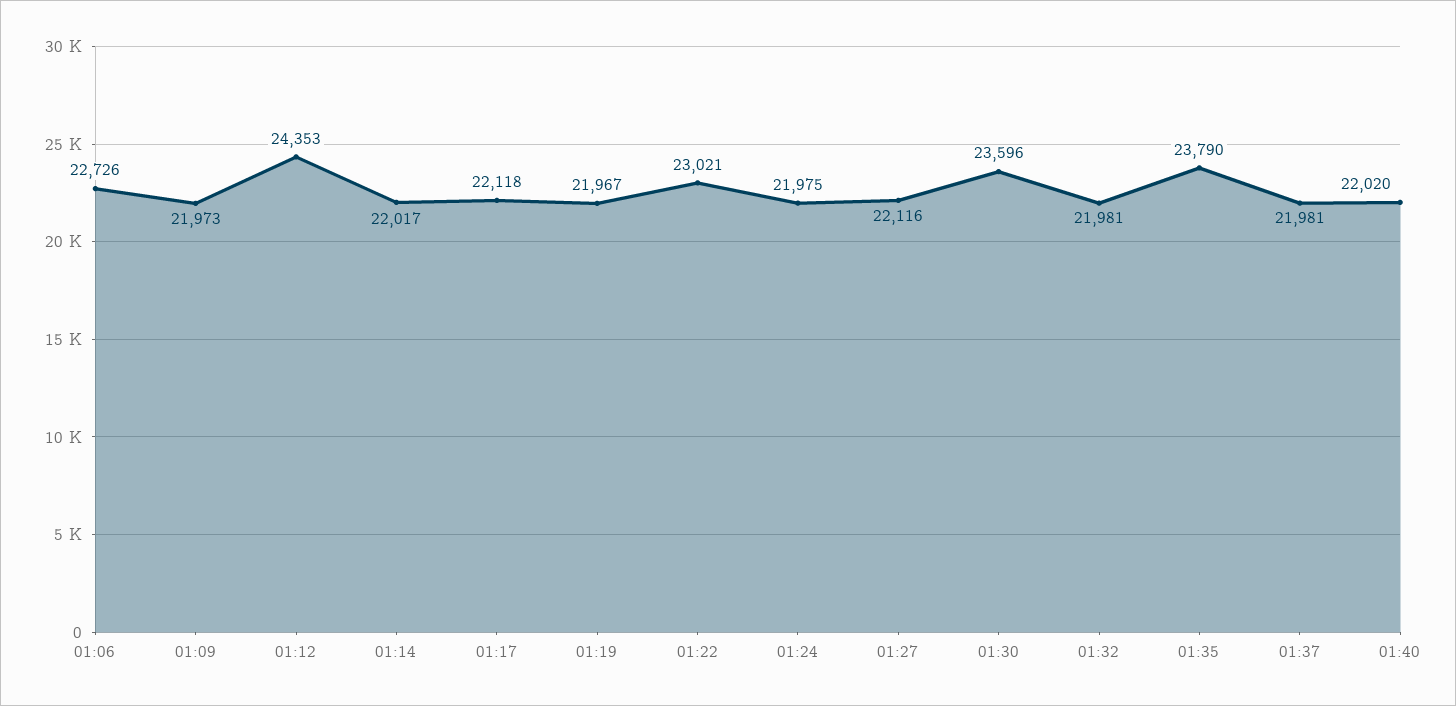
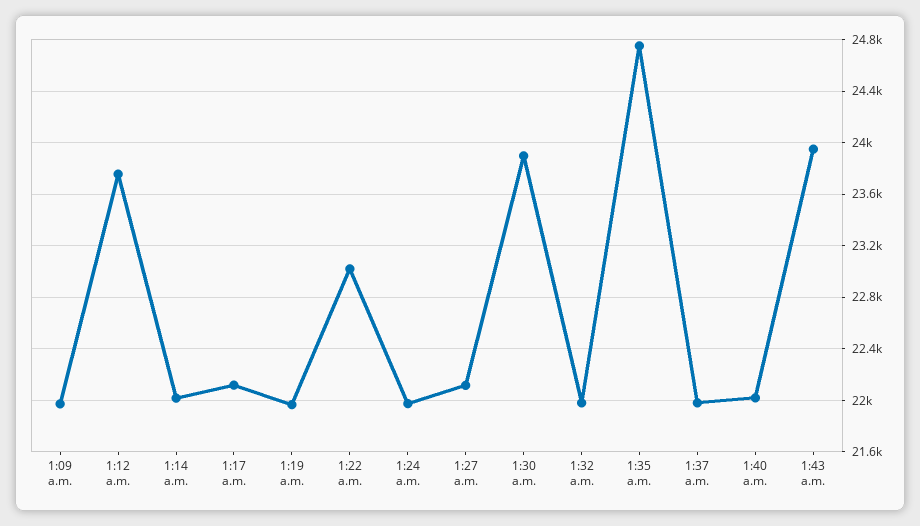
01:06: 22726 -> none
01:12: 24353 -> 23750
01:30: 23596 -> 23900
01:35: 23790 -> 24750
1:43 a.m.: none -> 23950

